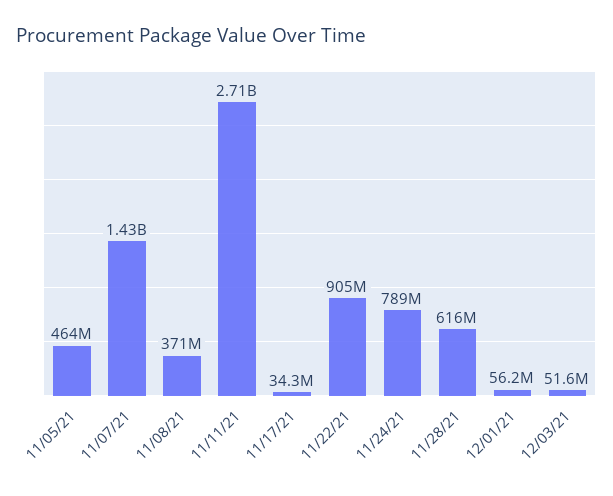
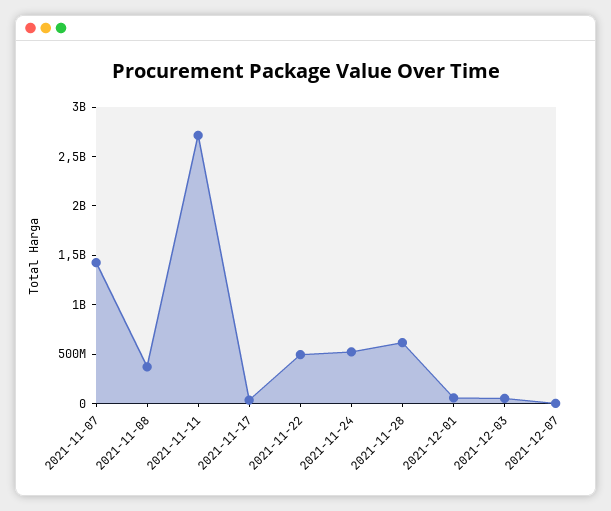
11/05/21: 464000000 -> none
11/22/21: 905000000 -> 500000000
11/24/21: 789000000 -> 500000000
2021-12-07: none -> 0

